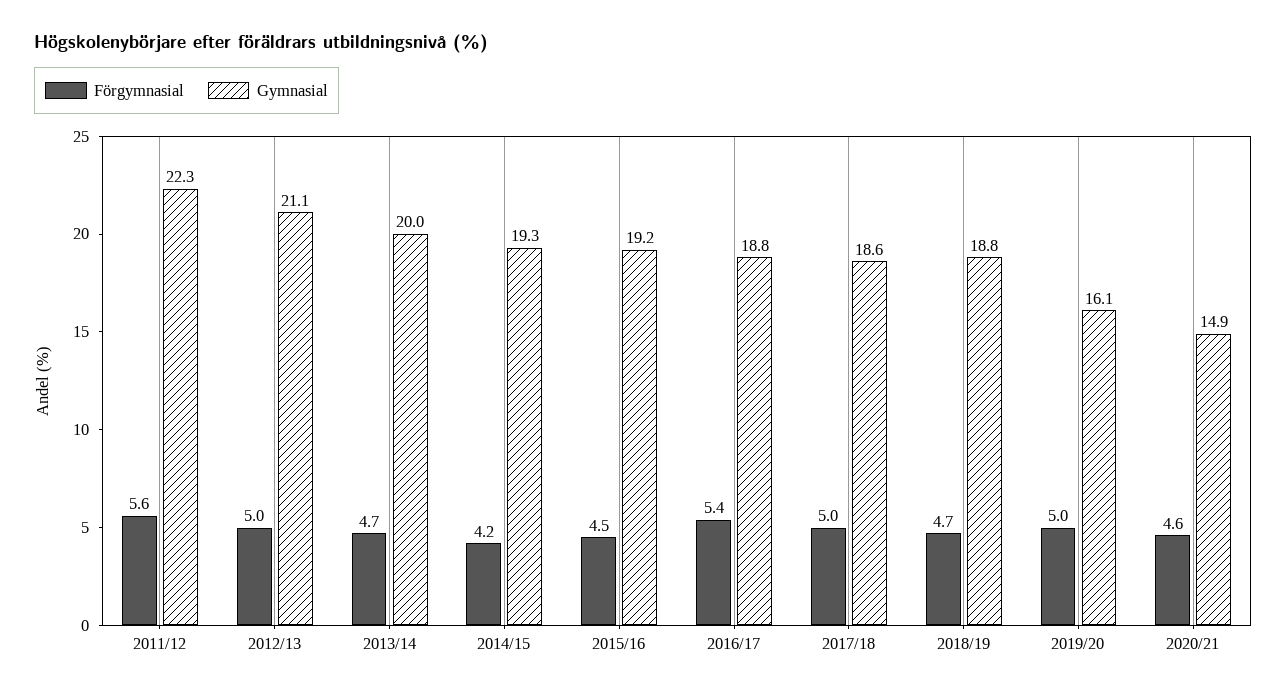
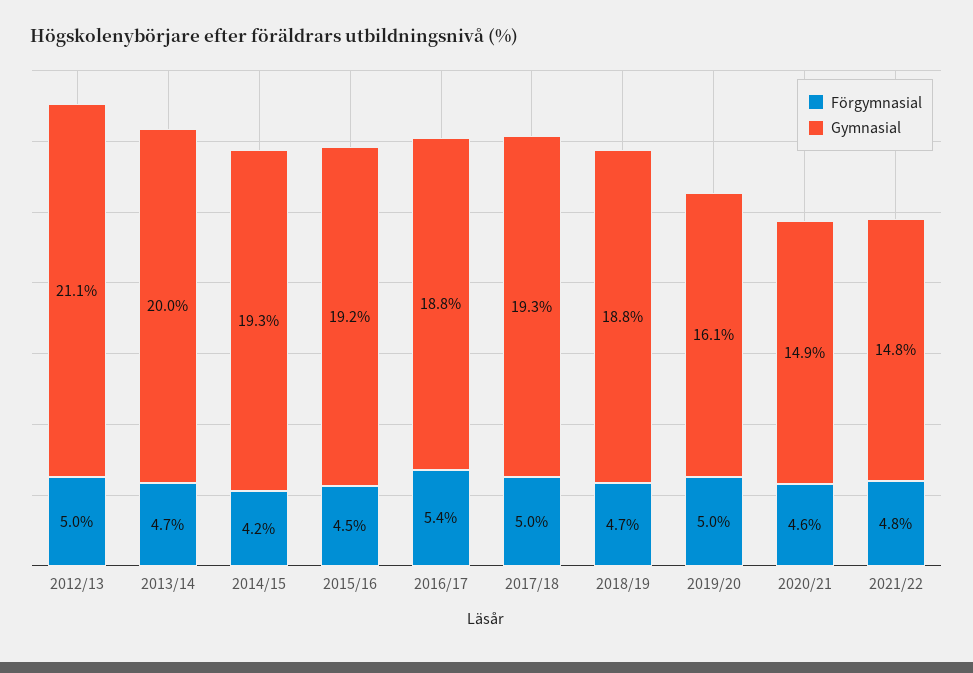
Förgymnasial, 2011/12: 5.6 -> none
Gymnasial, 2011/12: 22.3 -> none
Gymnasial, 2017/18: 18.6 -> 19.3
Förgymnasial, 2021/22: none -> 4.8
Gymnasial, 2021/22: none -> 14.8

